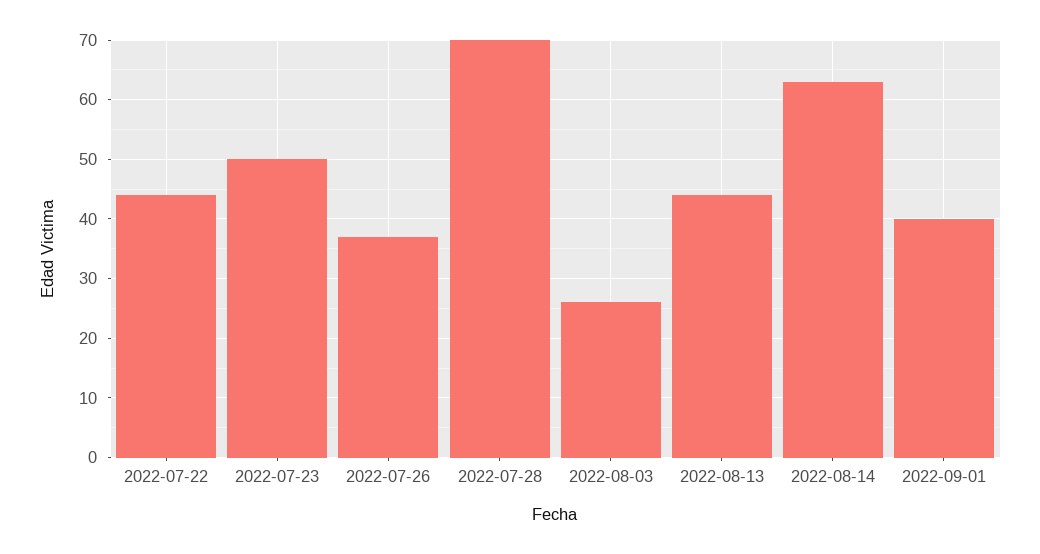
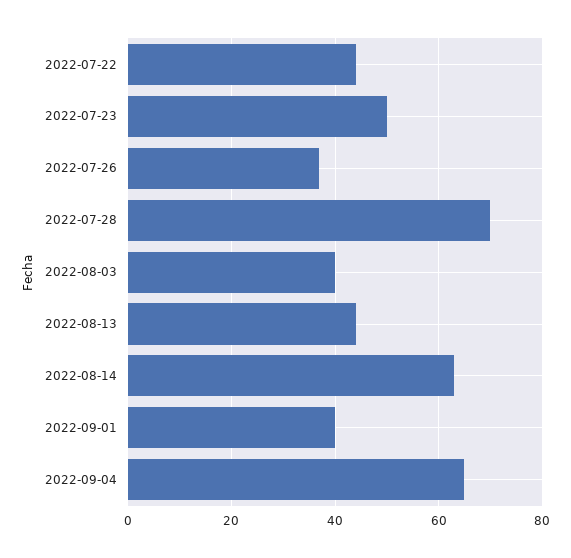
2022-08-03: 25 -> 40
2022-09-04: none -> 65

